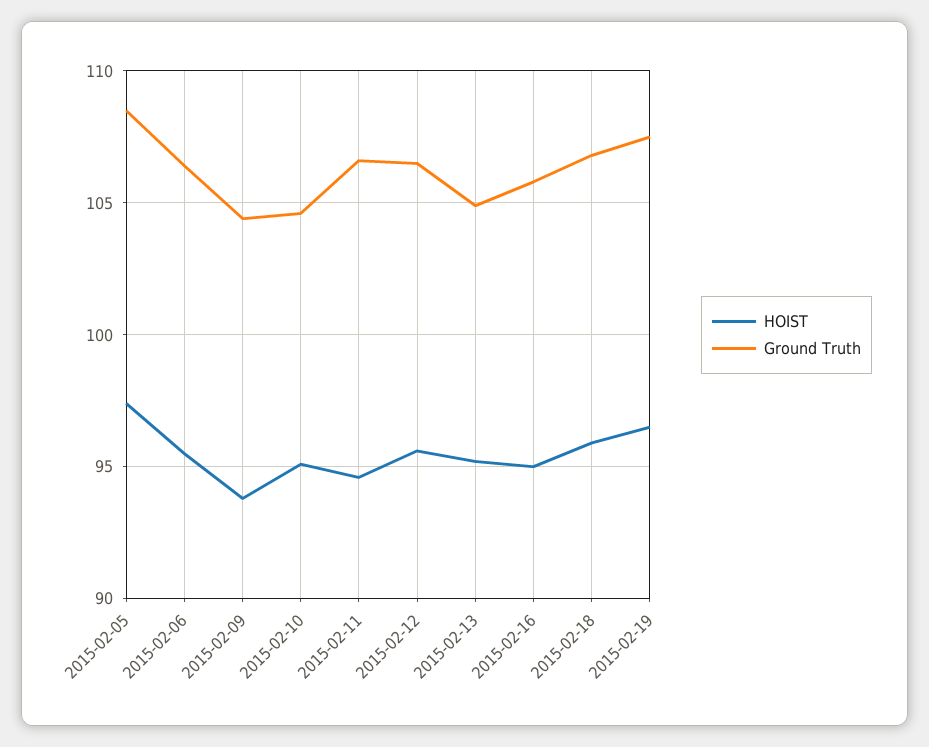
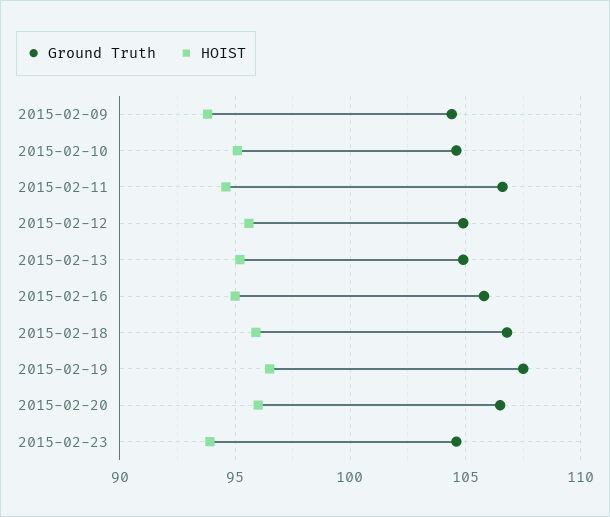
HOIST, 2015-02-05: 97.5 -> none
Ground Truth, 2015-02-05: 108.5 -> none
HOIST, 2015-02-06: 95.5 -> none
Ground Truth, 2015-02-06: 106.5 -> none
Ground Truth, 2015-02-12: 106.5 -> 105
Ground Truth, 2015-02-20: none -> 106.5
HOIST, 2015-02-20: none -> 96
Ground Truth, 2015-02-23: none -> 104.5
HOIST, 2015-02-23: none -> 94

